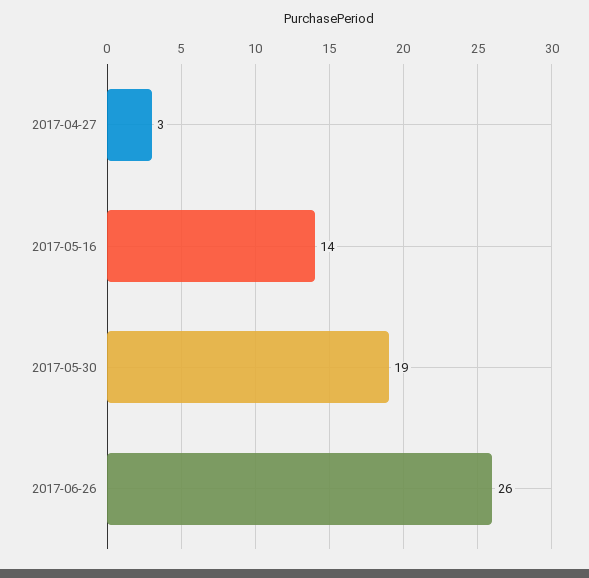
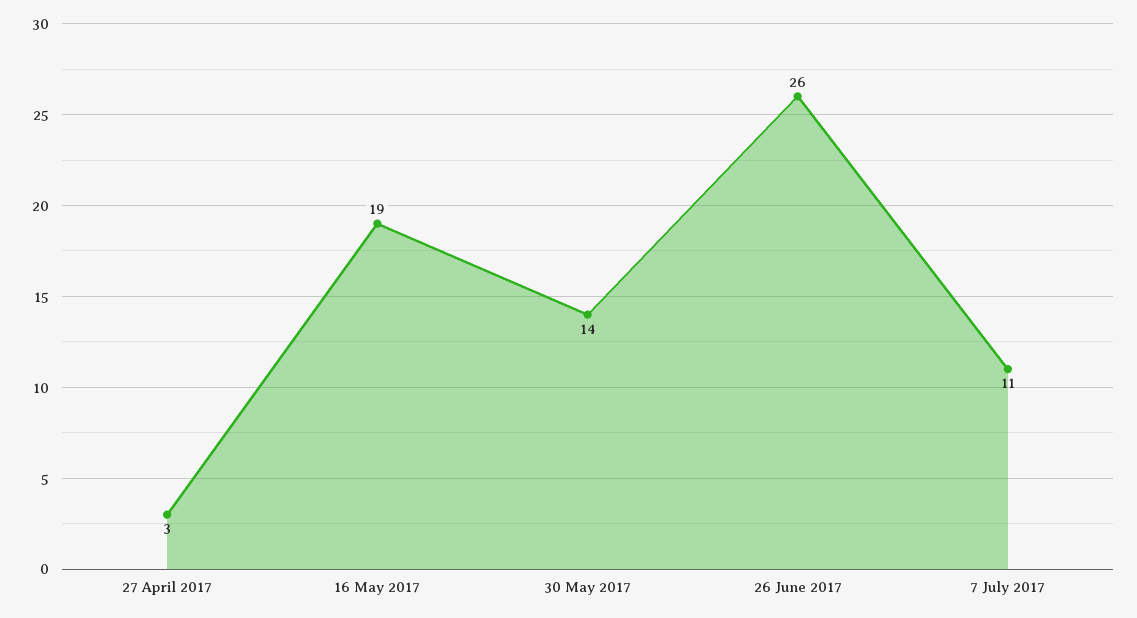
2017-05-16: 14 -> 19
2017-05-30: 19 -> 14
7 July 2017: none -> 11

